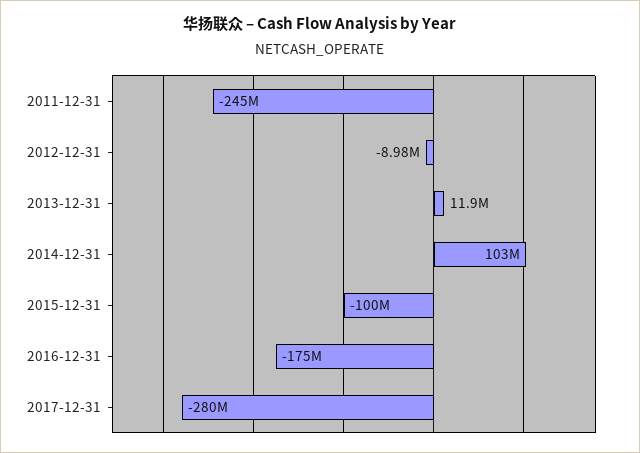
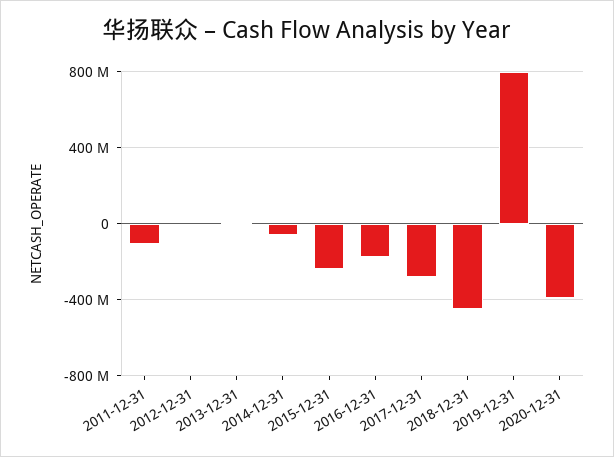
2011-12-31: -245000000 -> -100000000
2014-12-31: 103000000 -> -50000000
2015-12-31: -100000000 -> -250000000
2018-12-31: none -> -450000000
2019-12-31: none -> 800000000
2020-12-31: none -> -400000000

